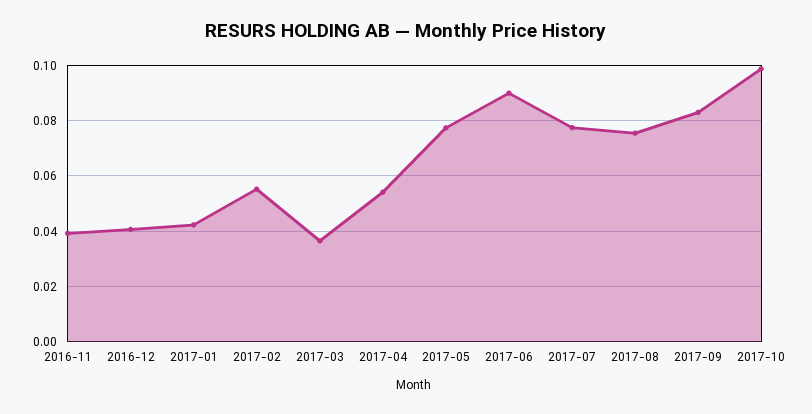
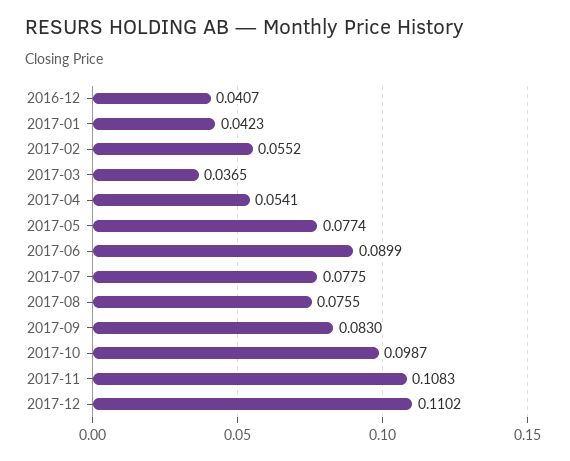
2016-11: 0.04 -> none
2017-11: none -> 0.1083
2017-12: none -> 0.1102

